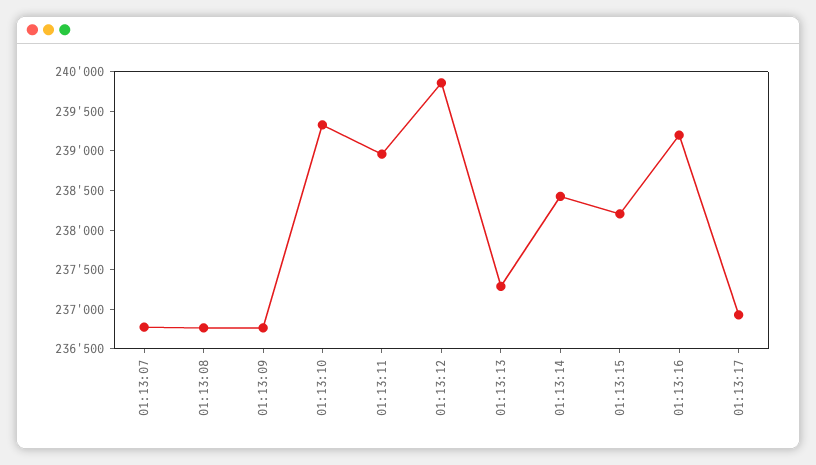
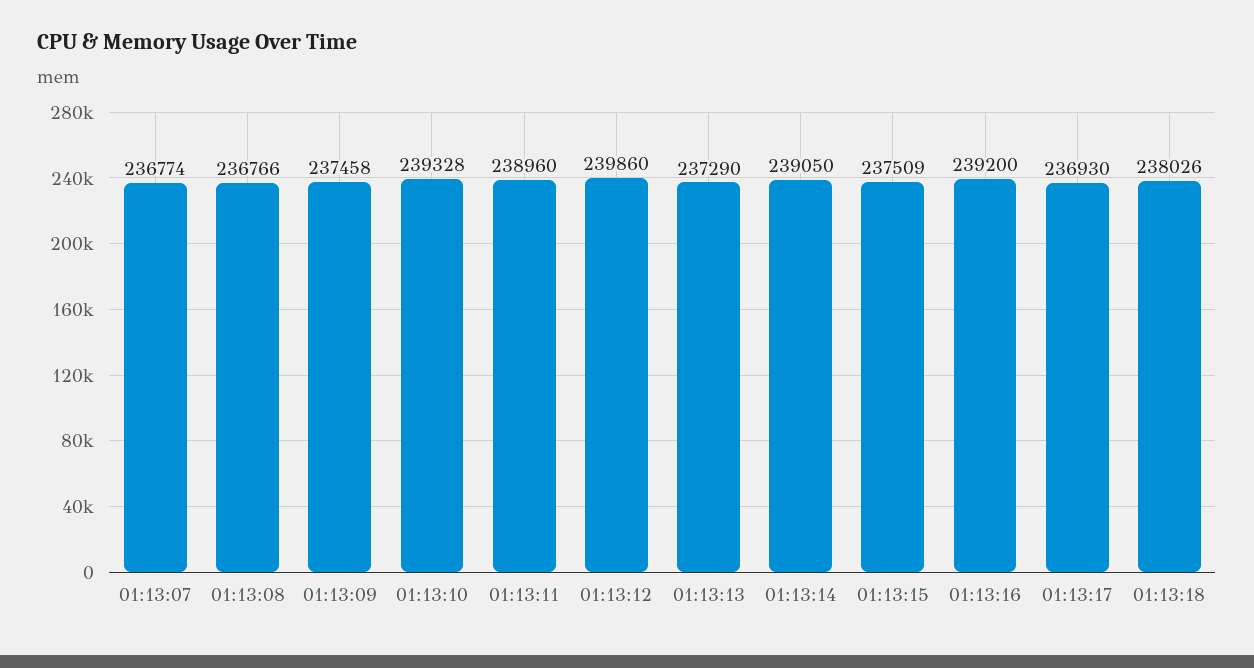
01:13:09: 236750 -> 237458
01:13:14: 238500 -> 239050
01:13:15: 238250 -> 237509
01:13:18: none -> 238026

